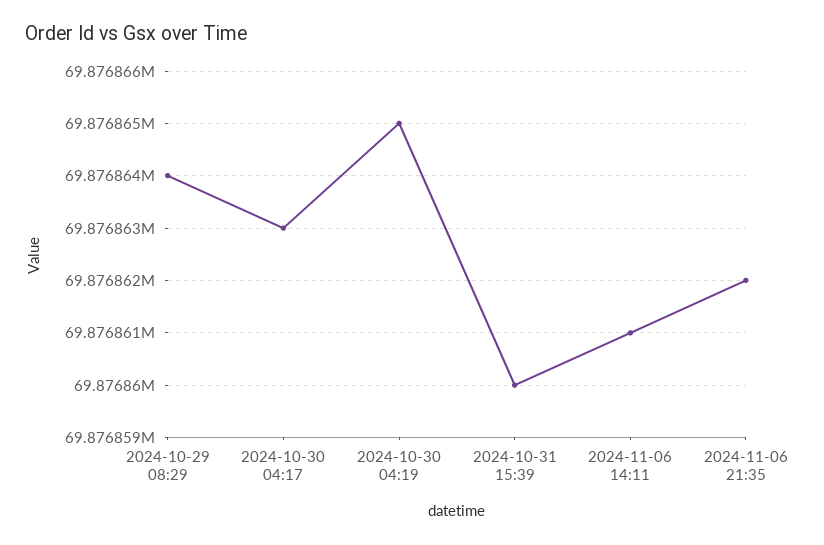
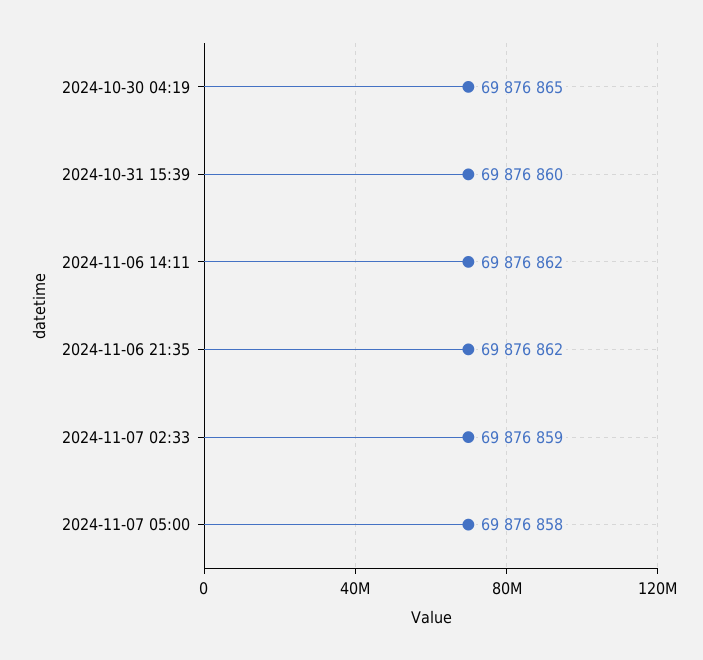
2024-10-29 08:29: 69876864 -> none
2024-10-30 04:17: 69876863 -> none
2024-11-06 14:11: 69876861 -> 69876862
2024-11-07 02:33: none -> 69876859
2024-11-07 05:00: none -> 69876858

